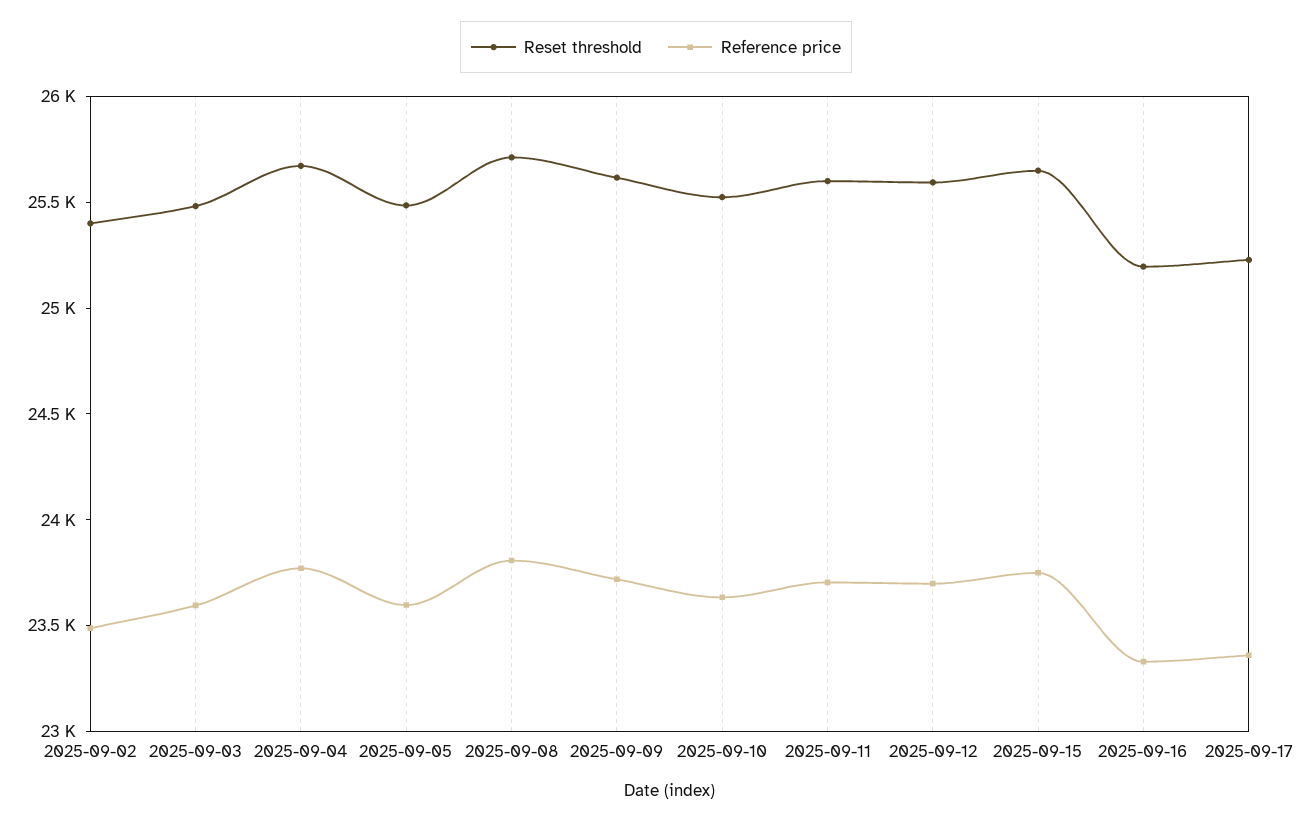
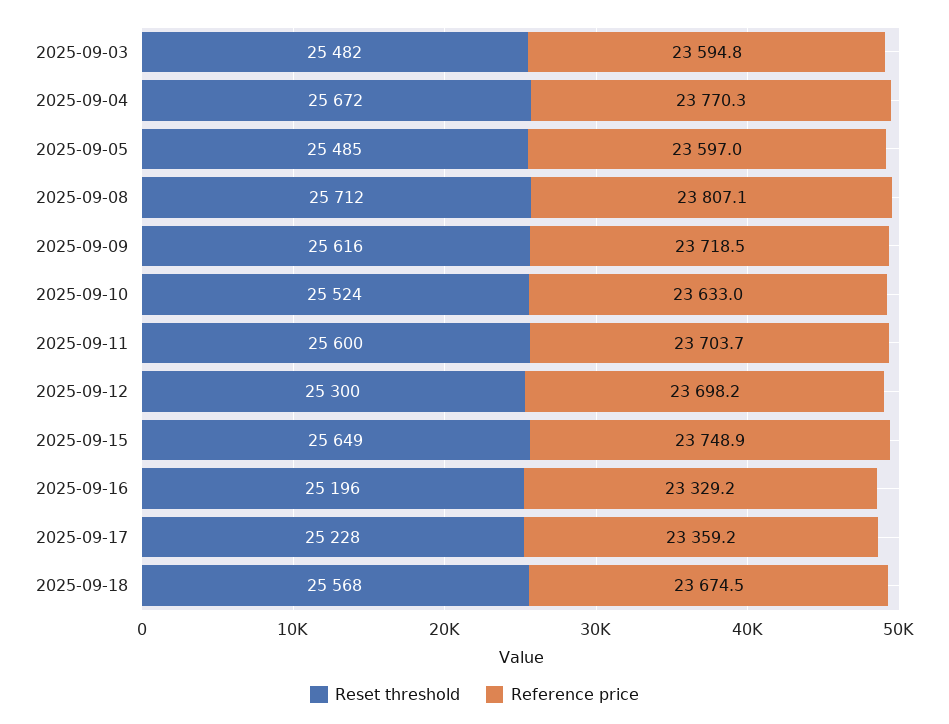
Reset threshold, 2025-09-02: 25400 -> none
Reference price, 2025-09-02: 23500 -> none
Reset threshold, 2025-09-12: 25600 -> 25300
Reset threshold, 2025-09-18: none -> 25568
Reference price, 2025-09-18: none -> 23674.5

